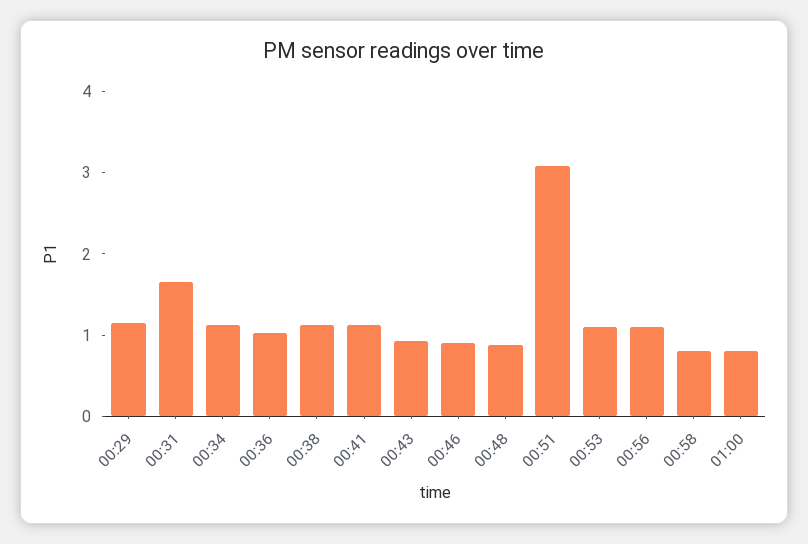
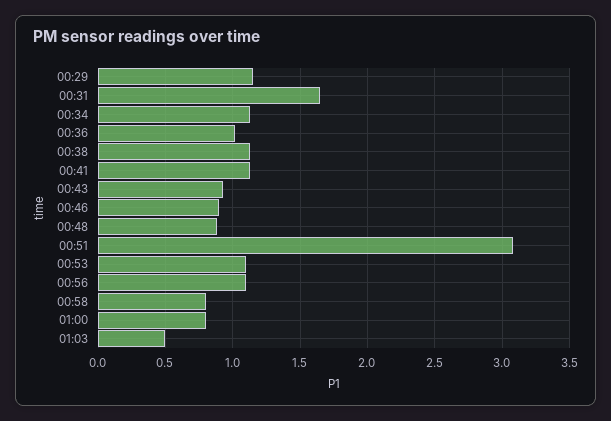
01:03: none -> 0.5

